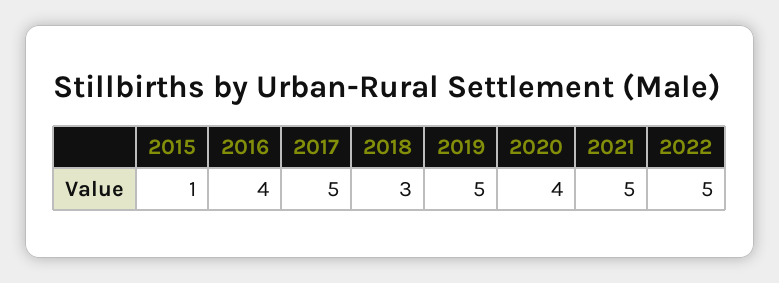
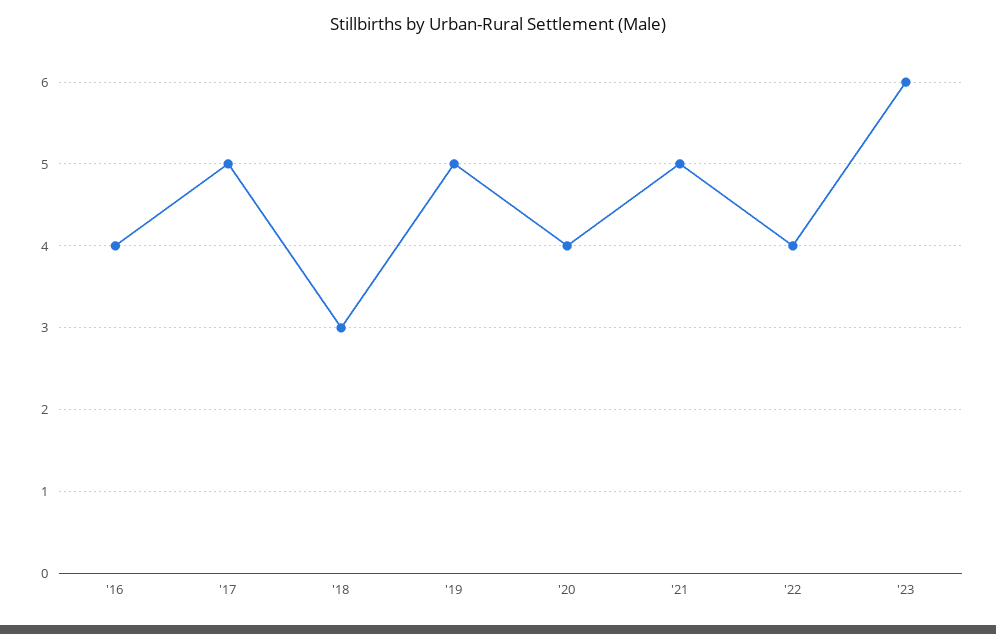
2015: 1 -> none
2022: 5 -> 4
'23: none -> 6

